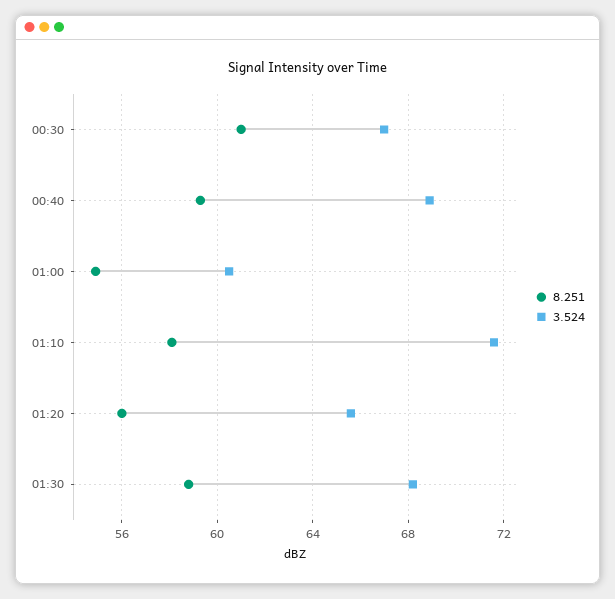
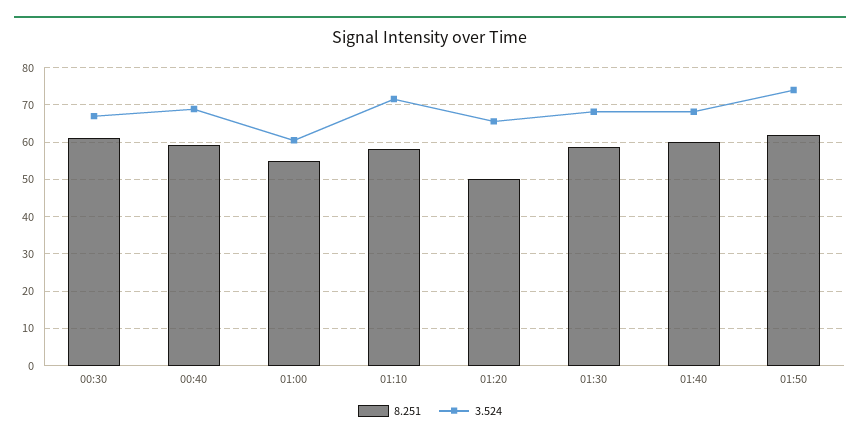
8.251, 01:20: 56 -> 50
8.251, 01:40: none -> 60
3.524, 01:40: none -> 68
8.251, 01:50: none -> 62
3.524, 01:50: none -> 74

